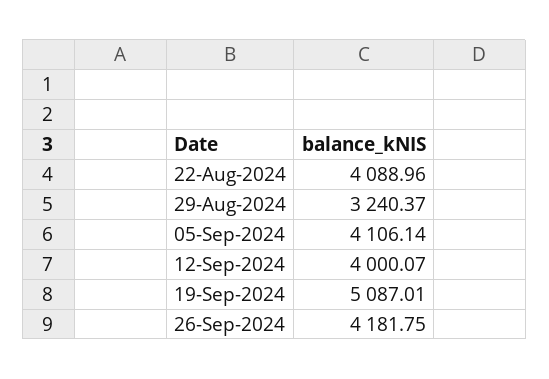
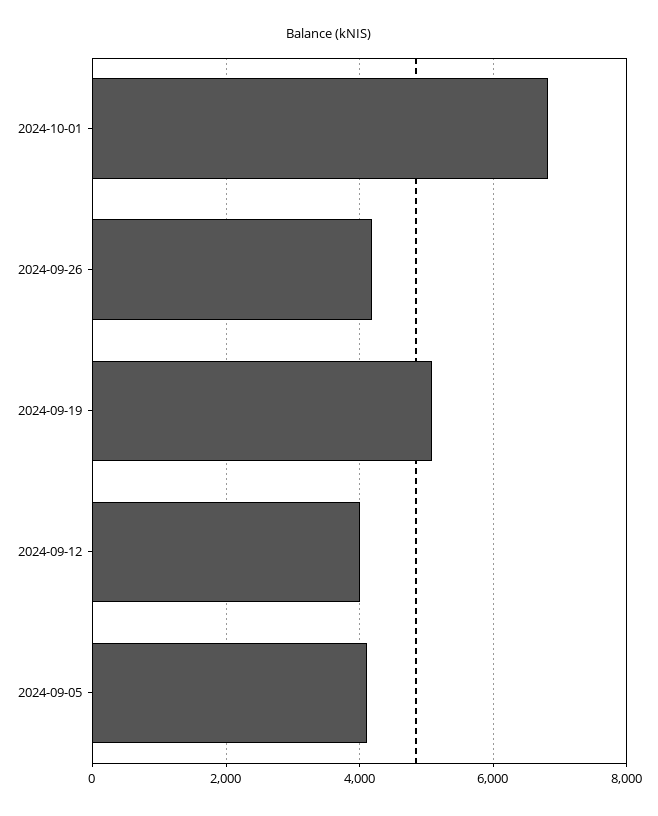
22-Aug-2024: 4088.96 -> none
29-Aug-2024: 3240.37 -> none
2024-10-01: none -> 6800

